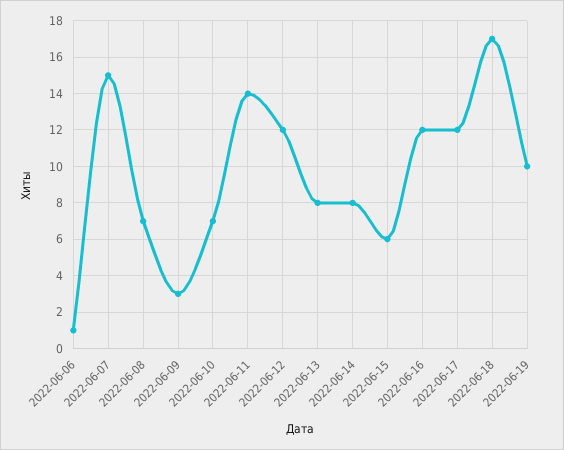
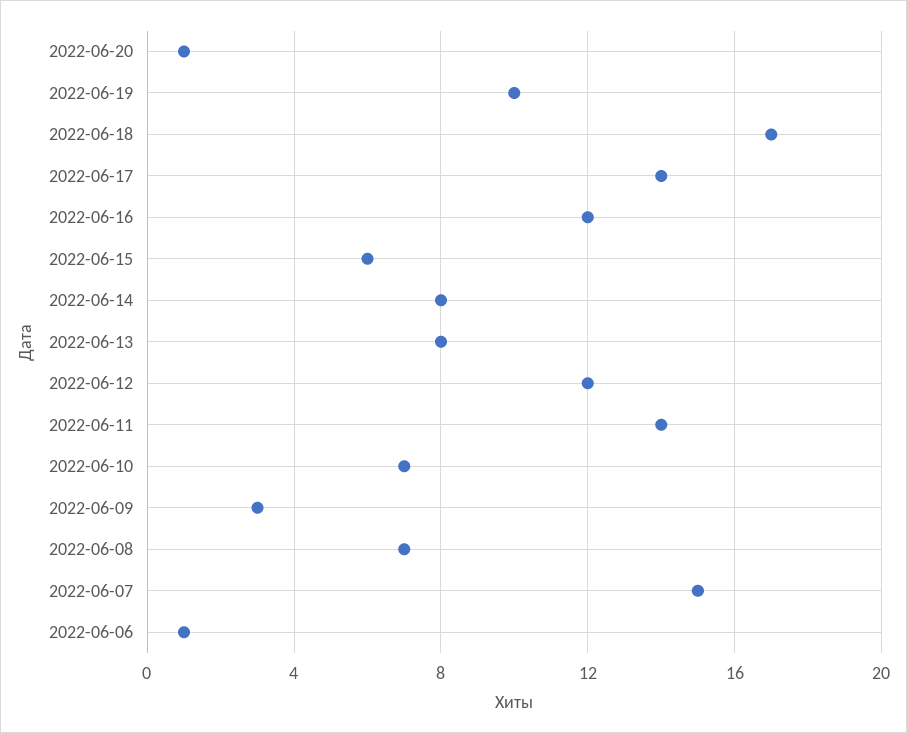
2022-06-17: 12 -> 14
2022-06-20: none -> 1

